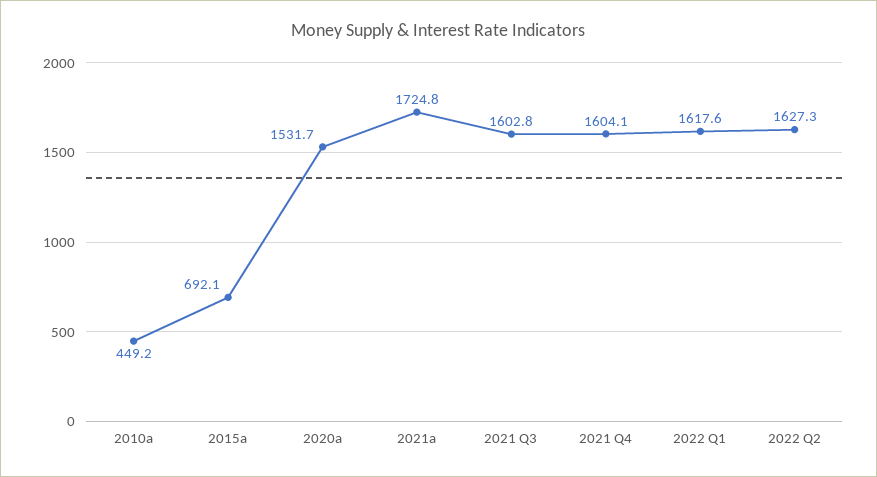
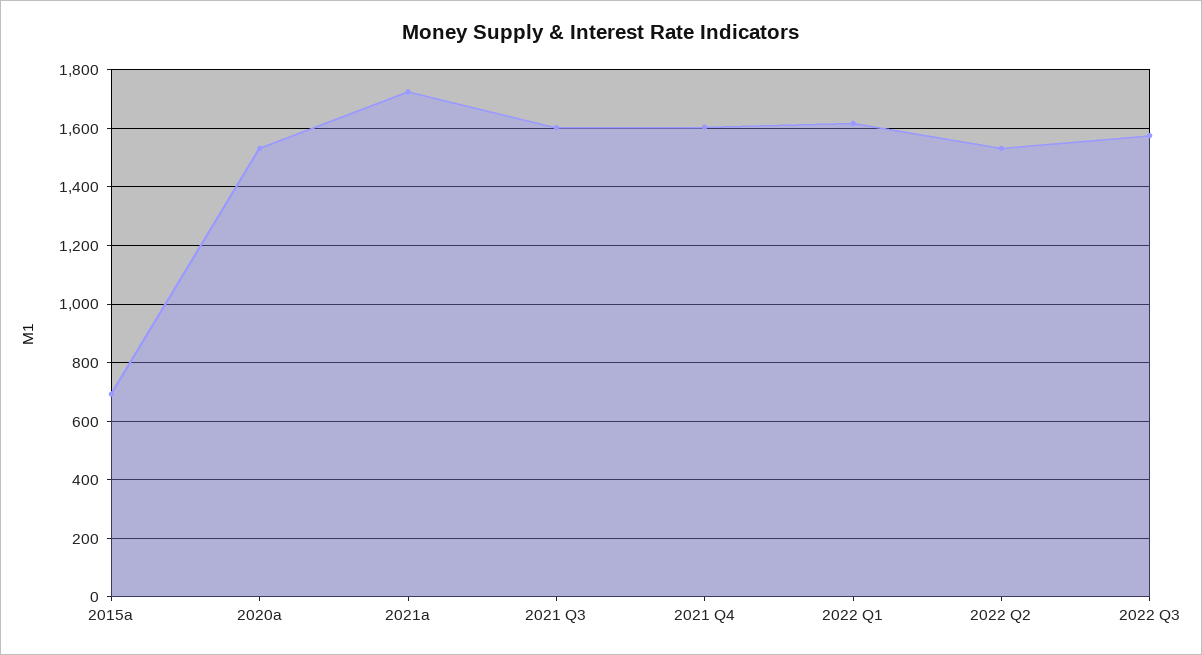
2010a: 449.2 -> none
2022 Q2: 1627.3 -> 1525
2022 Q3: none -> 1575

